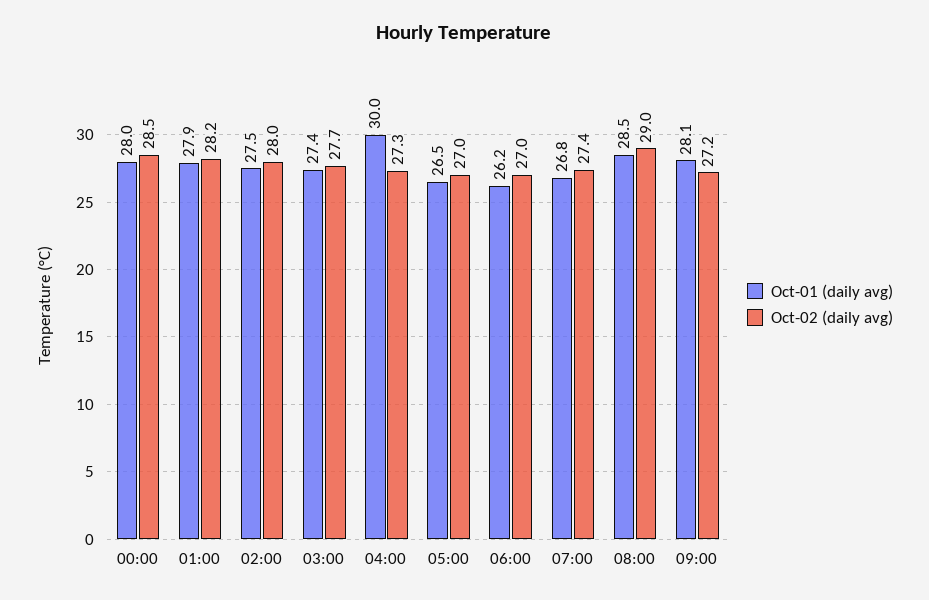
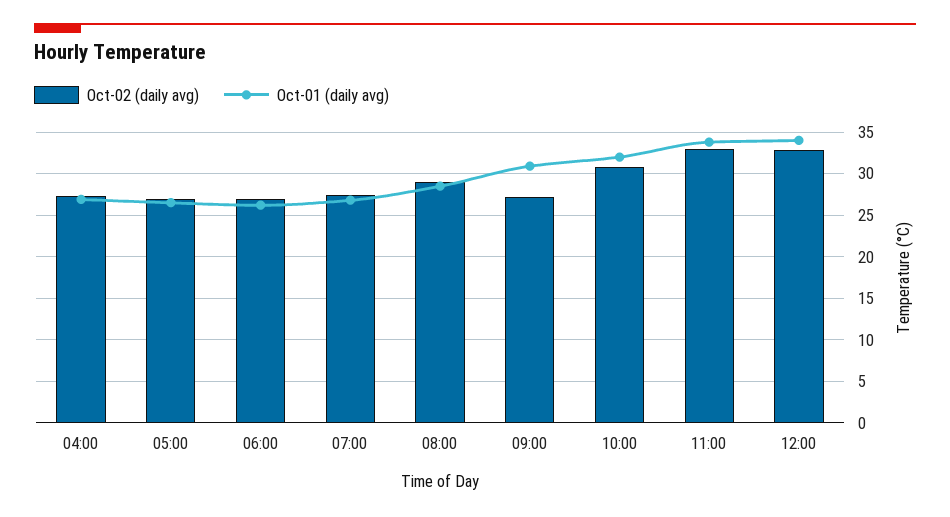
Oct-01 (daily avg), 00:00: 28 -> none
Oct-02 (daily avg), 00:00: 28.5 -> none
Oct-01 (daily avg), 01:00: 27.9 -> none
Oct-02 (daily avg), 01:00: 28.2 -> none
Oct-01 (daily avg), 02:00: 27.5 -> none
Oct-02 (daily avg), 02:00: 28 -> none
Oct-01 (daily avg), 03:00: 27.4 -> none
Oct-02 (daily avg), 03:00: 27.7 -> none
Oct-01 (daily avg), 04:00: 30 -> 27
Oct-01 (daily avg), 09:00: 28.1 -> 31
Oct-02 (daily avg), 10:00: none -> 31
Oct-01 (daily avg), 10:00: none -> 32
Oct-02 (daily avg), 11:00: none -> 33
Oct-01 (daily avg), 11:00: none -> 34
Oct-02 (daily avg), 12:00: none -> 33
Oct-01 (daily avg), 12:00: none -> 34

